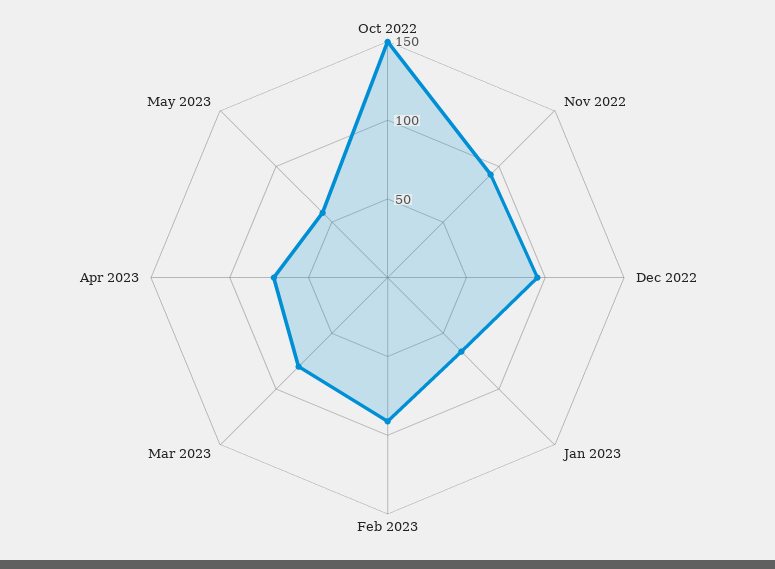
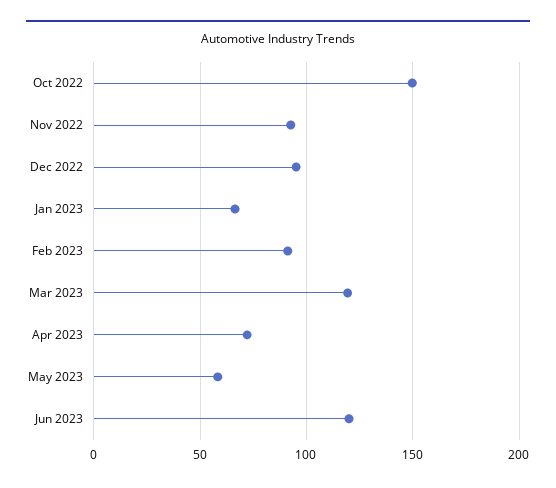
Mar 2023: 80 -> 120
Jun 2023: none -> 120

